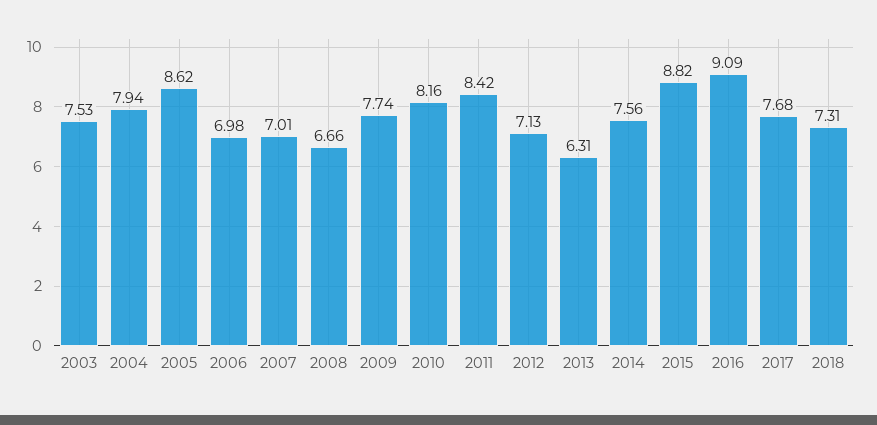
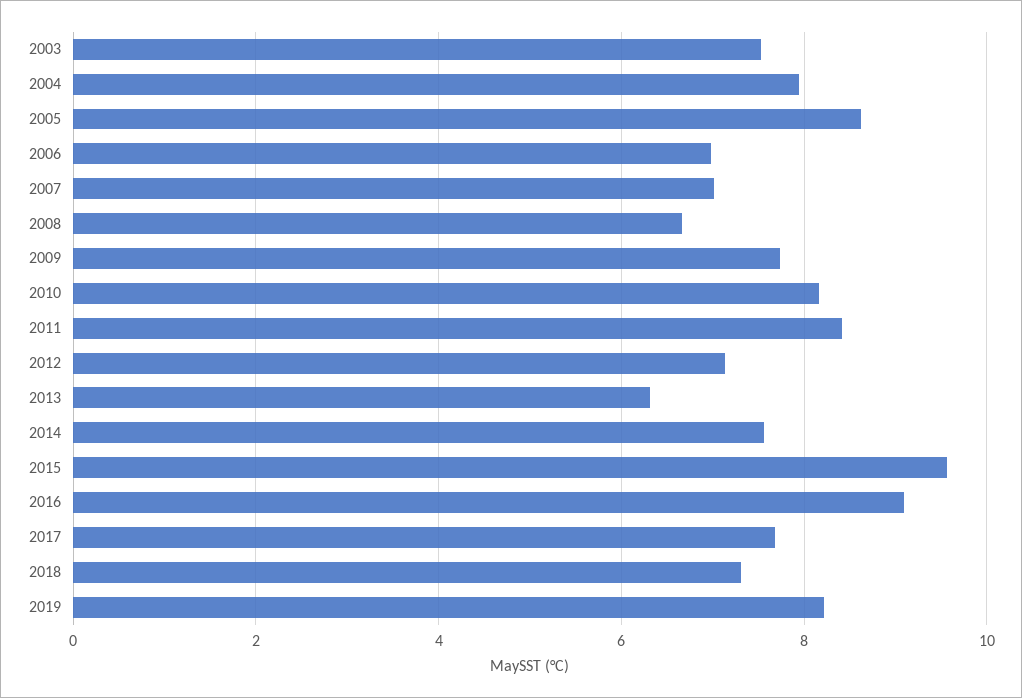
2015: 8.82 -> 9.6
2019: none -> 8.2

